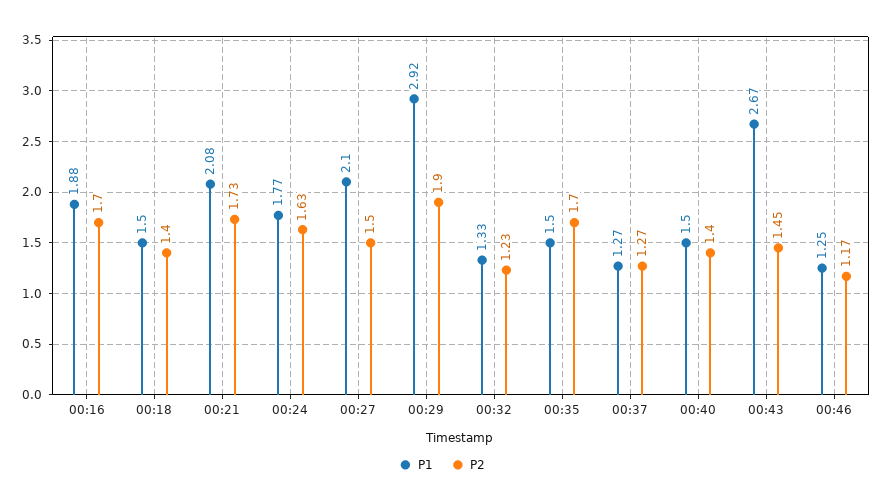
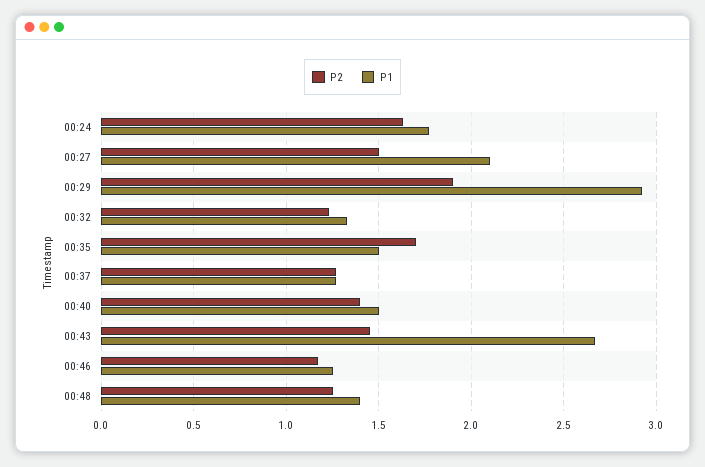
P1, 00:16: 1.88 -> none
P2, 00:16: 1.7 -> none
P1, 00:18: 1.5 -> none
P2, 00:18: 1.4 -> none
P1, 00:21: 2.08 -> none
P2, 00:21: 1.73 -> none
P2, 00:48: none -> 1.25
P1, 00:48: none -> 1.4

